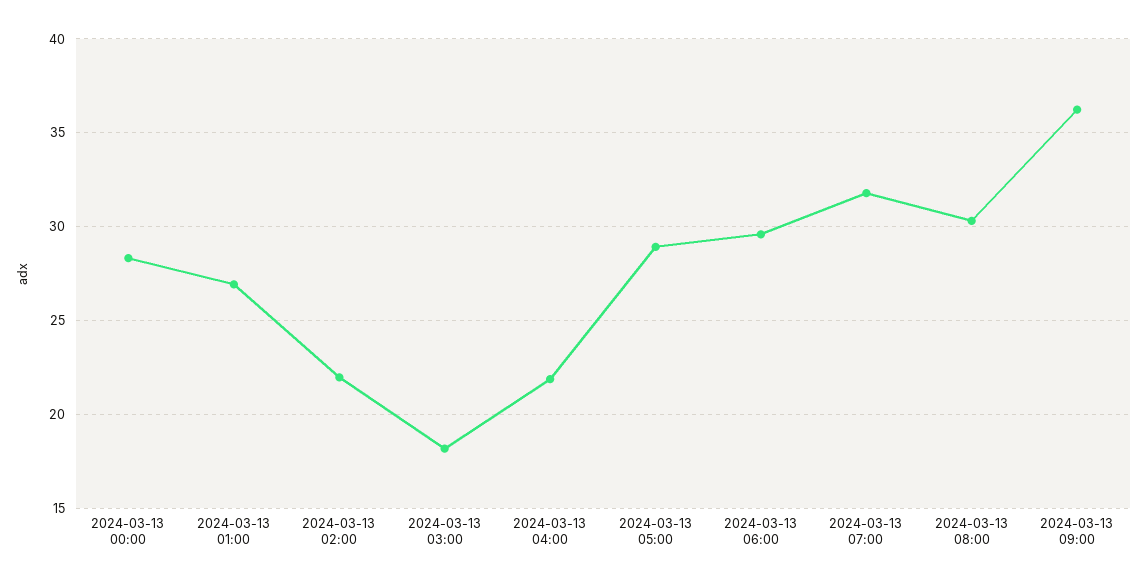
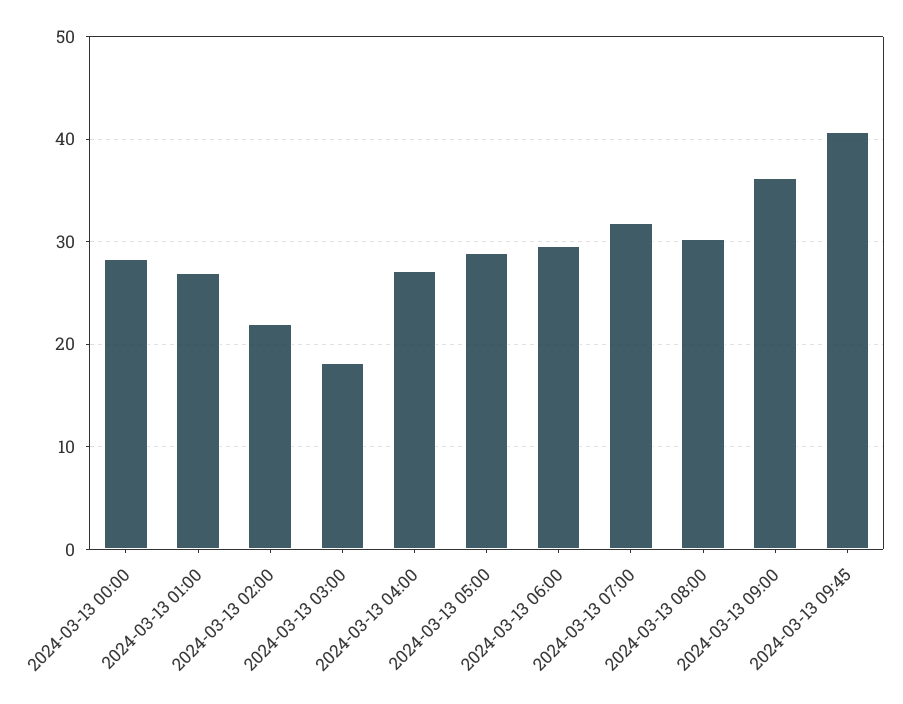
2024-03-13 04:00: 22 -> 27
2024-03-13 09:45: none -> 41

